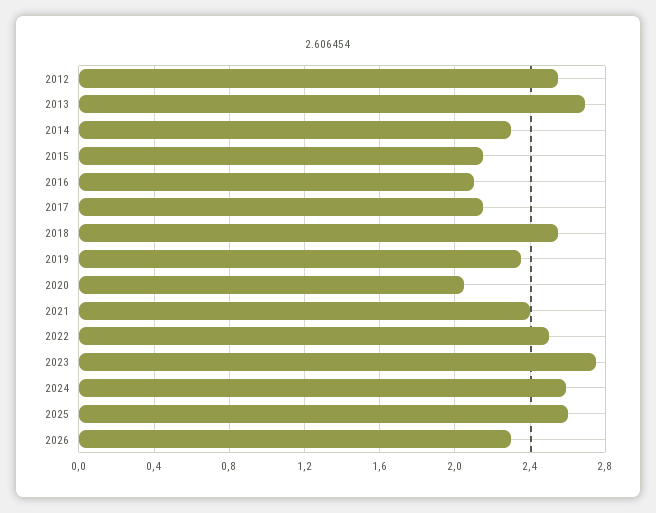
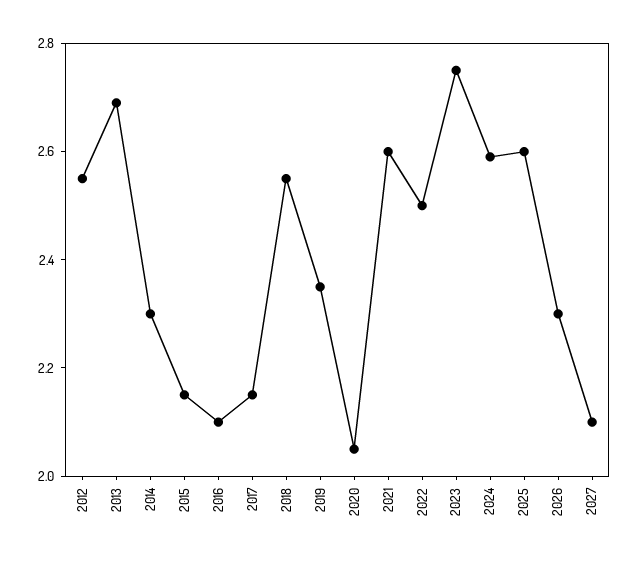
2021: 2.4 -> 2.6
2027: none -> 2.1

